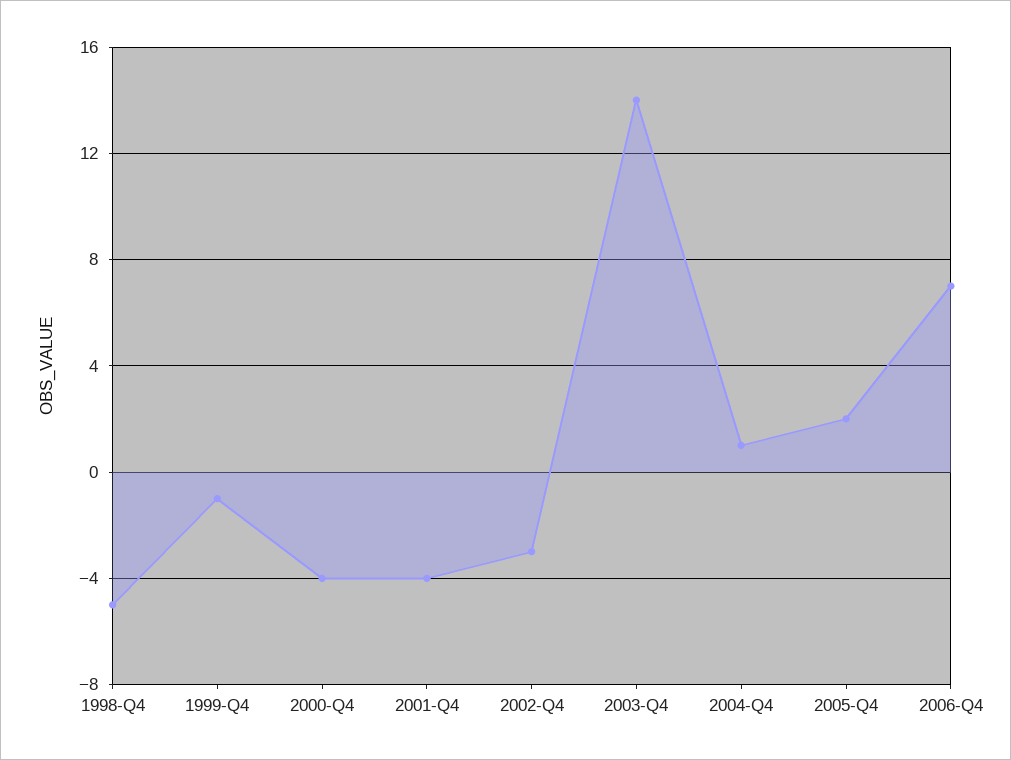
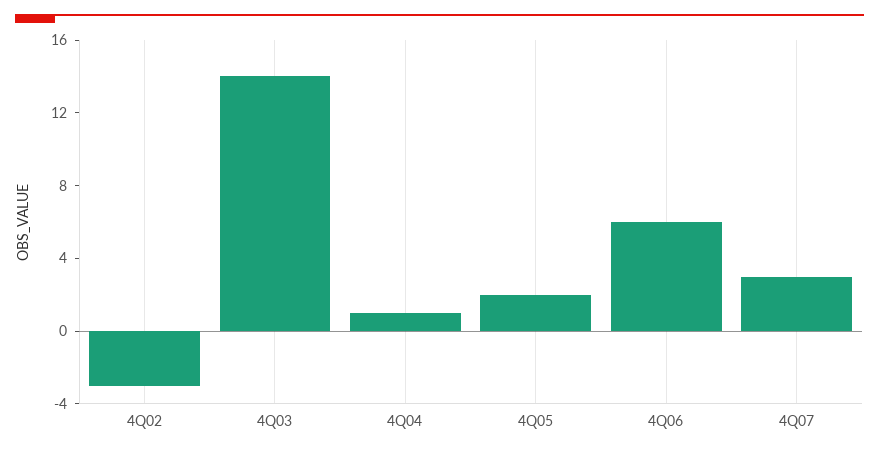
1998-Q4: -5 -> none
1999-Q4: -1 -> none
2000-Q4: -4 -> none
2001-Q4: -4 -> none
2006-Q4: 7 -> 6
4Q07: none -> 3

